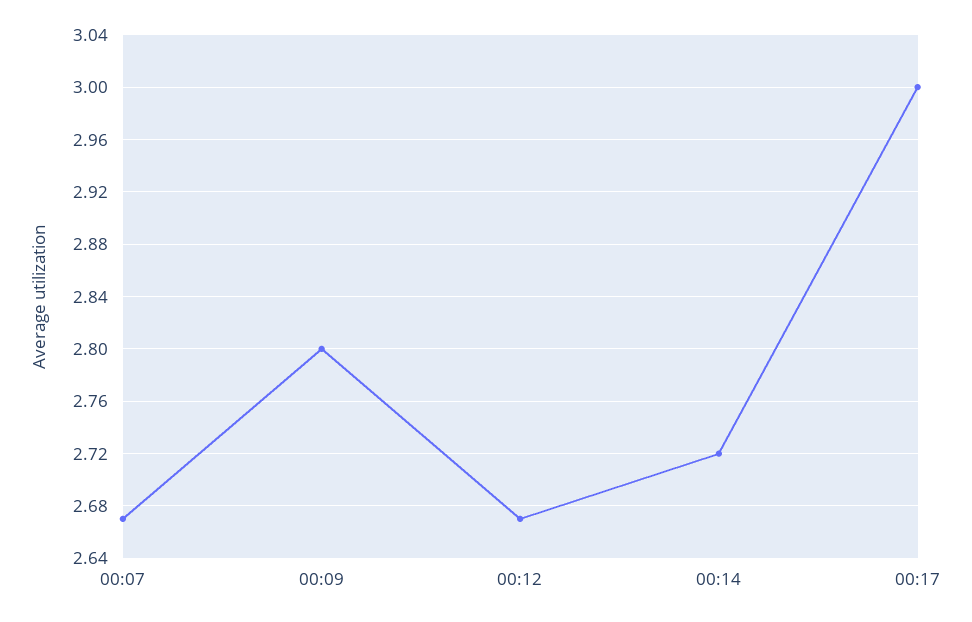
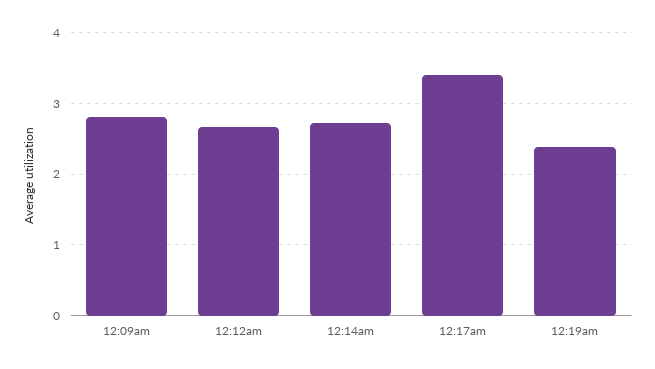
00:07: 2.67 -> none
00:17: 3 -> 3.4
12:19am: none -> 2.4

